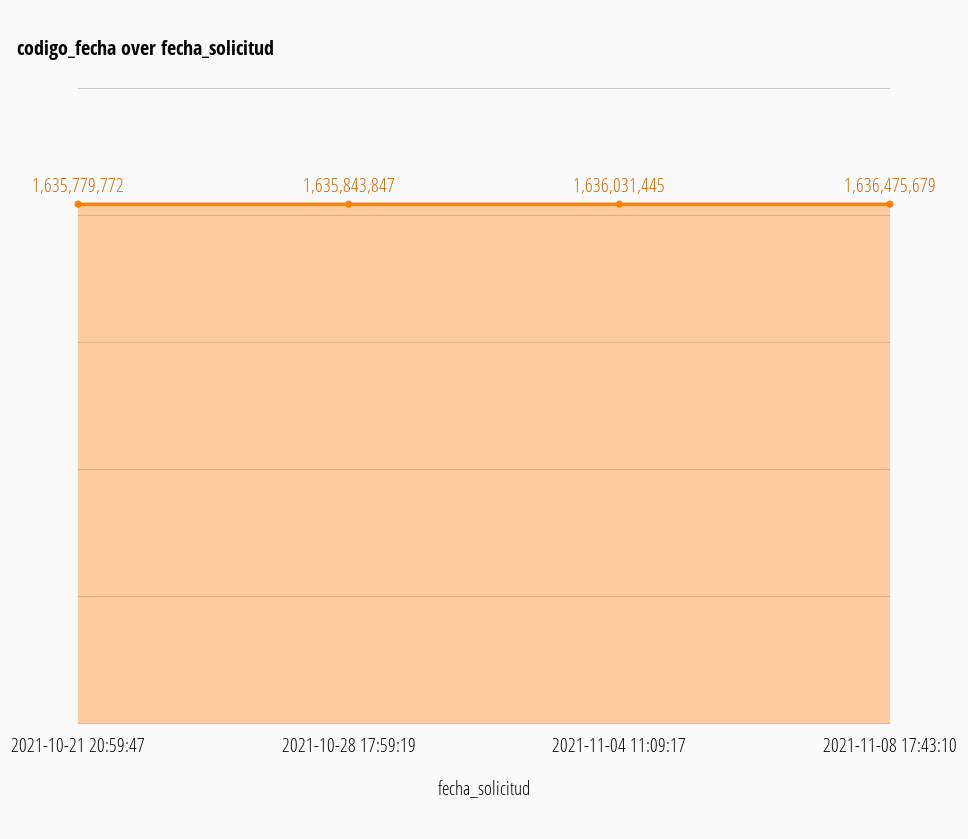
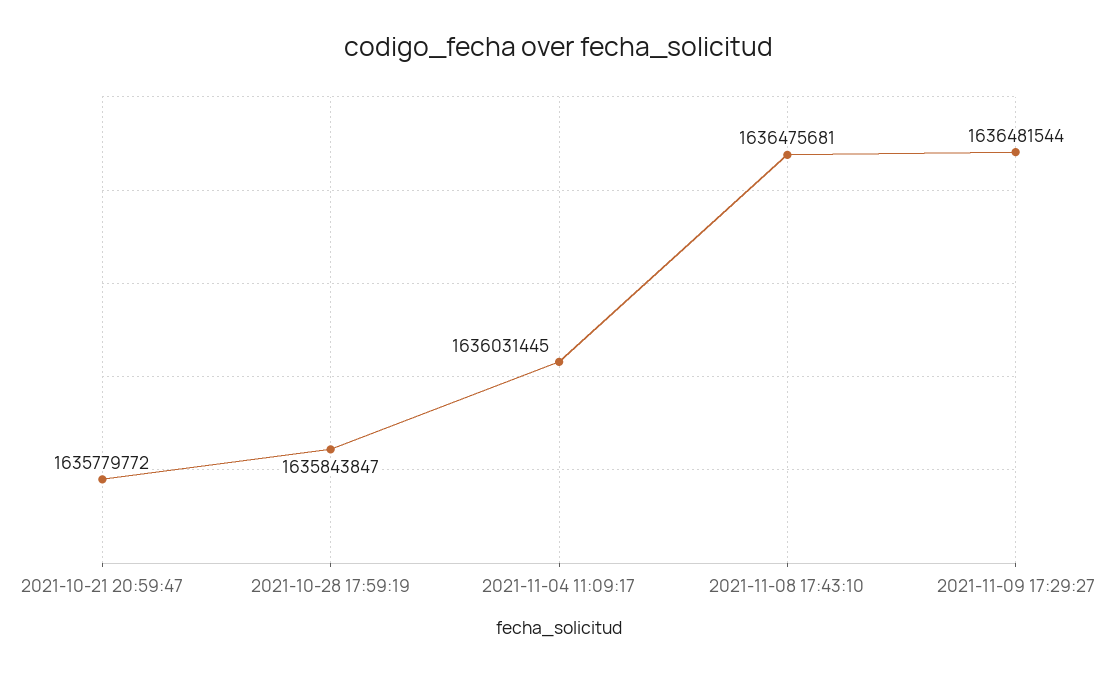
2021-11-08 17:43:10: 1636475679 -> 1636475681
2021-11-09 17:29:27: none -> 1636481544

